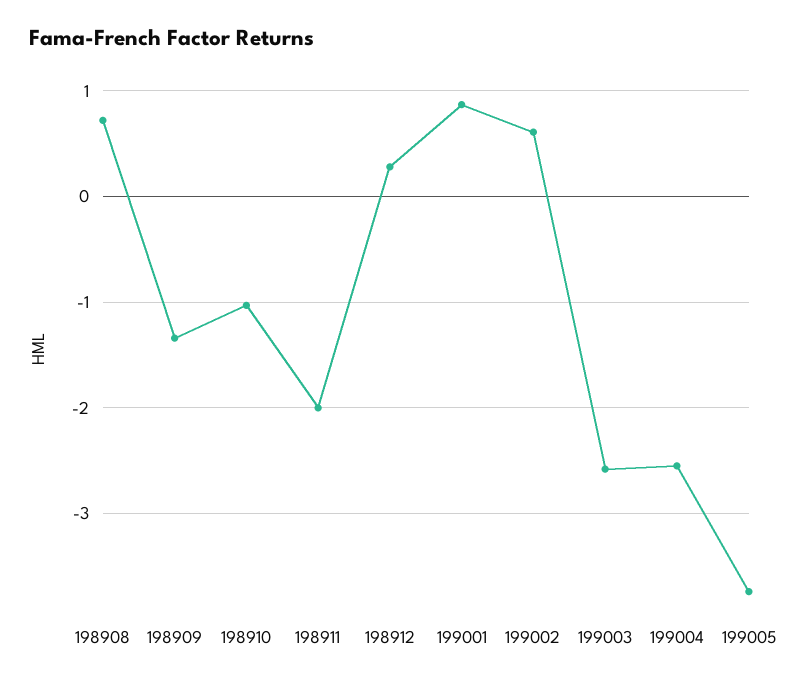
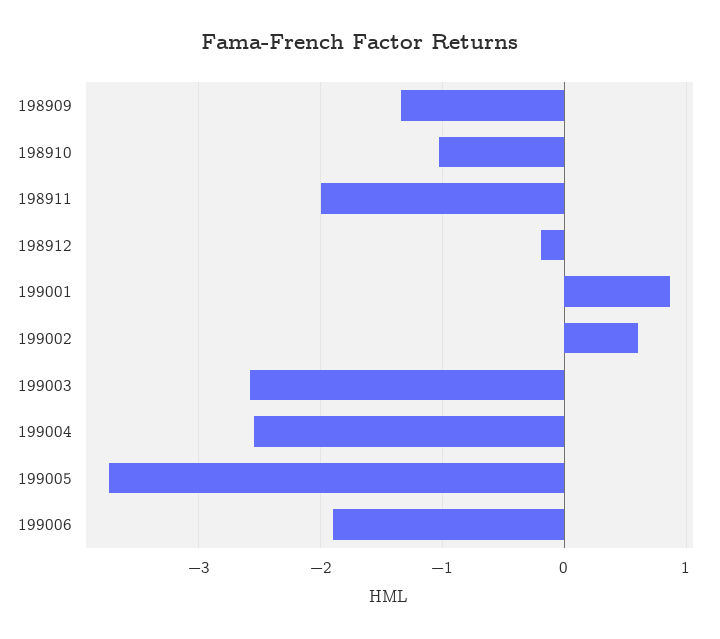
198908: 0.7 -> none
198912: 0.3 -> -0.2
199006: none -> -1.9

